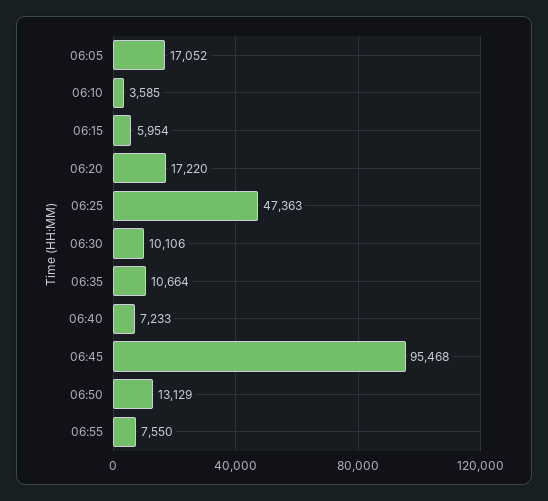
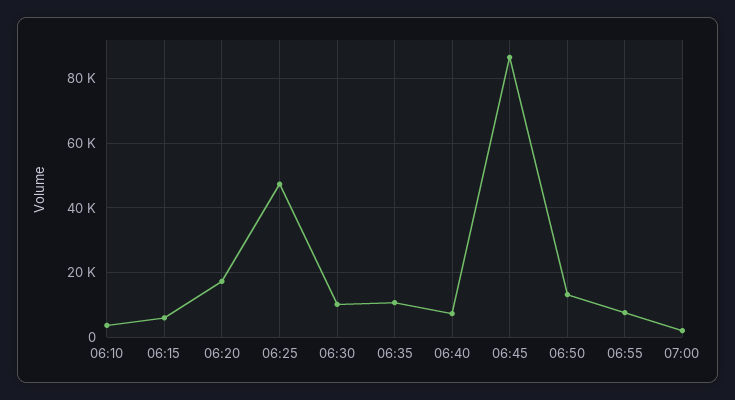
06:05: 17052 -> none
06:45: 95468 -> 86000
07:00: none -> 2000

